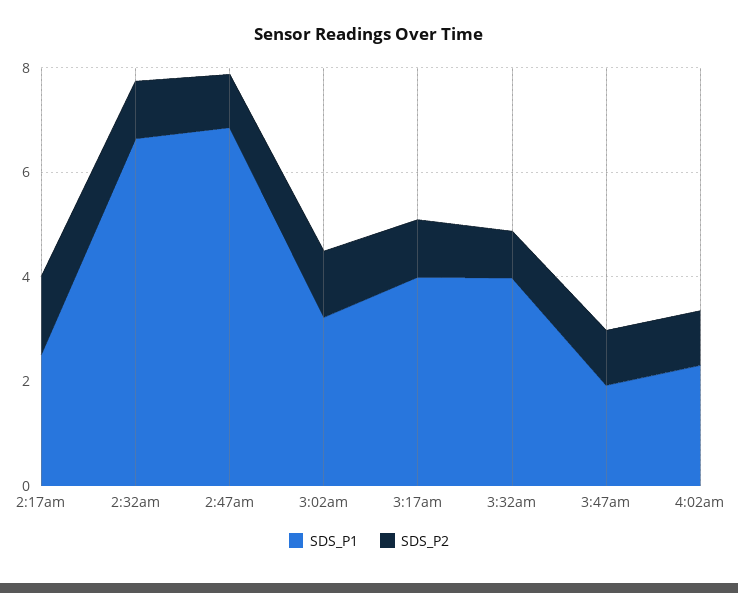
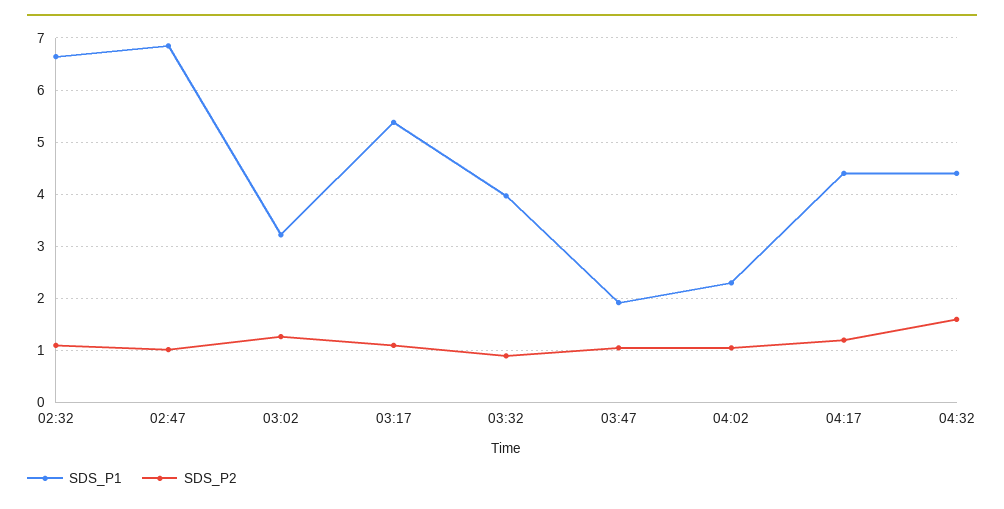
SDS_P1, 2:17am: 2.5 -> none
SDS_P2, 2:17am: 1.5 -> none
SDS_P1, 3:17am: 4 -> 5.4
SDS_P1, 04:17: none -> 4.4
SDS_P2, 04:17: none -> 1.2
SDS_P1, 04:32: none -> 4.4
SDS_P2, 04:32: none -> 1.6

